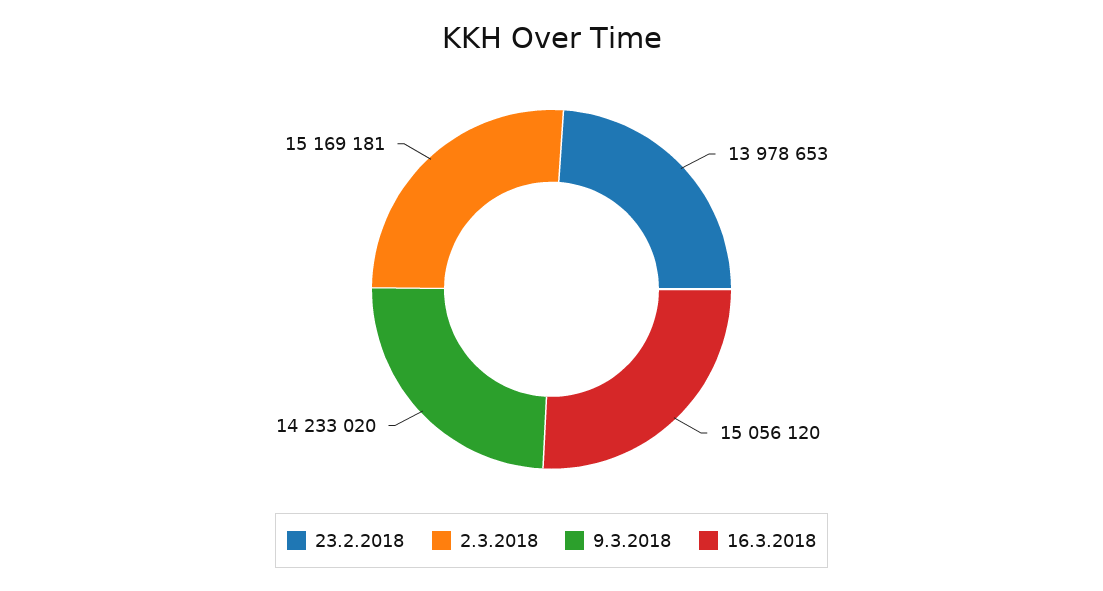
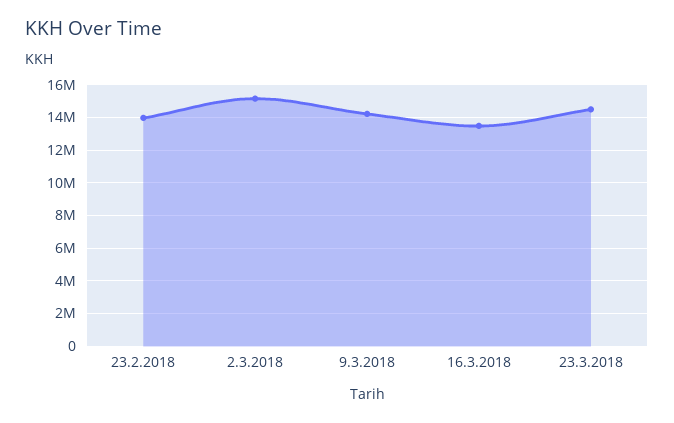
16.3.2018: 15056120 -> 13500000
23.3.2018: none -> 14500000

